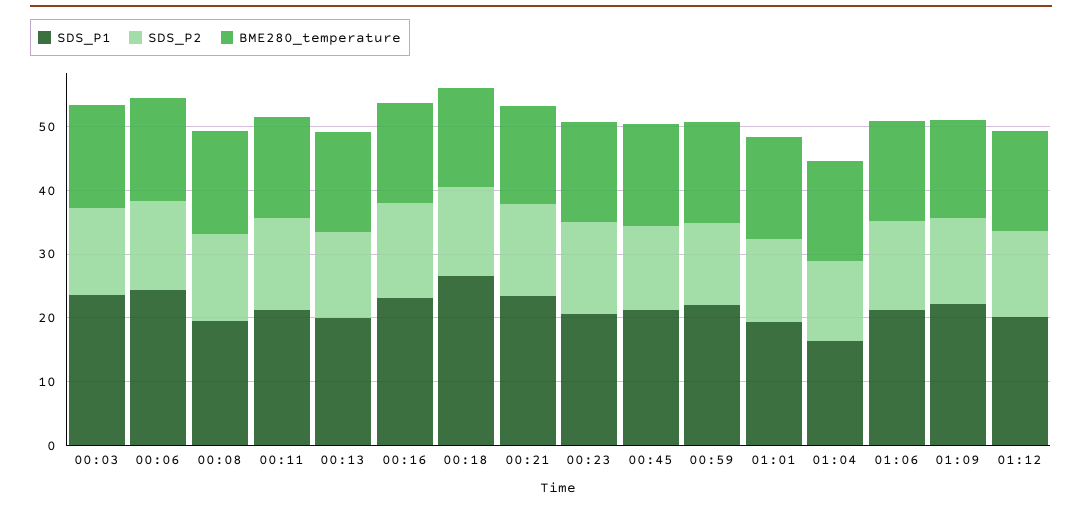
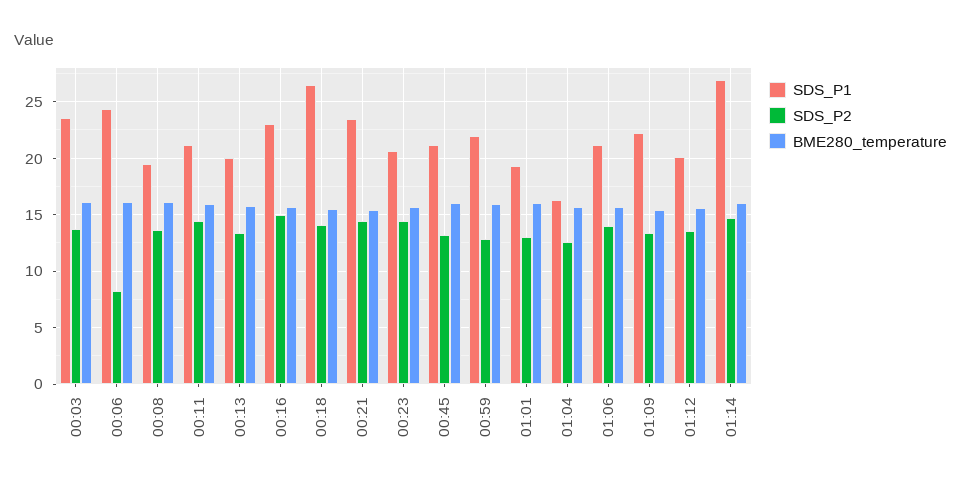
SDS_P2, 00:06: 14 -> 8
SDS_P1, 01:14: none -> 27
SDS_P2, 01:14: none -> 15
BME280_temperature, 01:14: none -> 16

